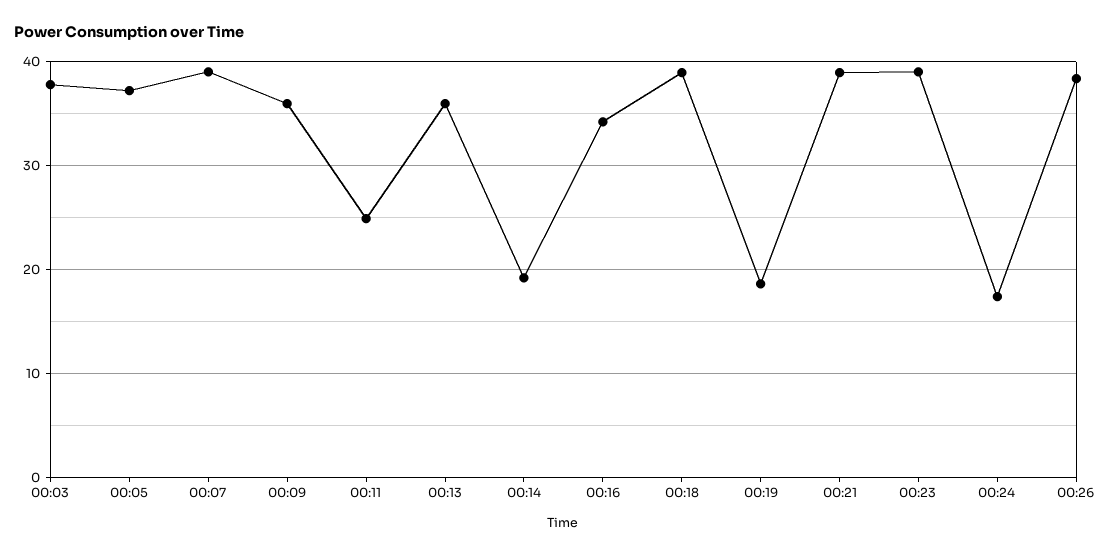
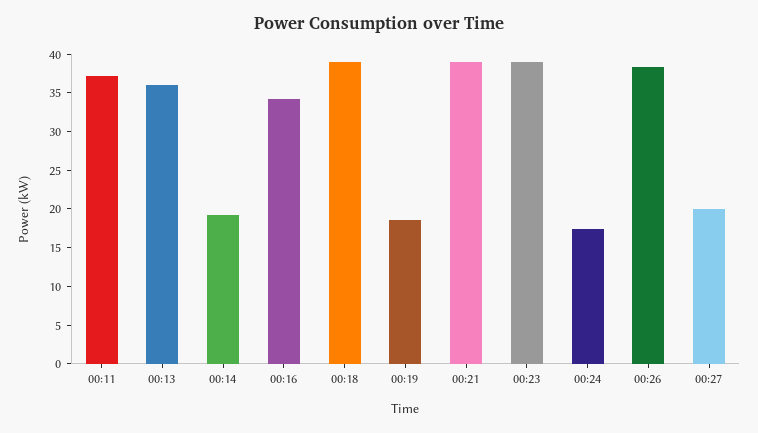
00:03: 38 -> none
00:05: 37 -> none
00:07: 39 -> none
00:09: 36 -> none
00:11: 25 -> 37.5
00:27: none -> 20

